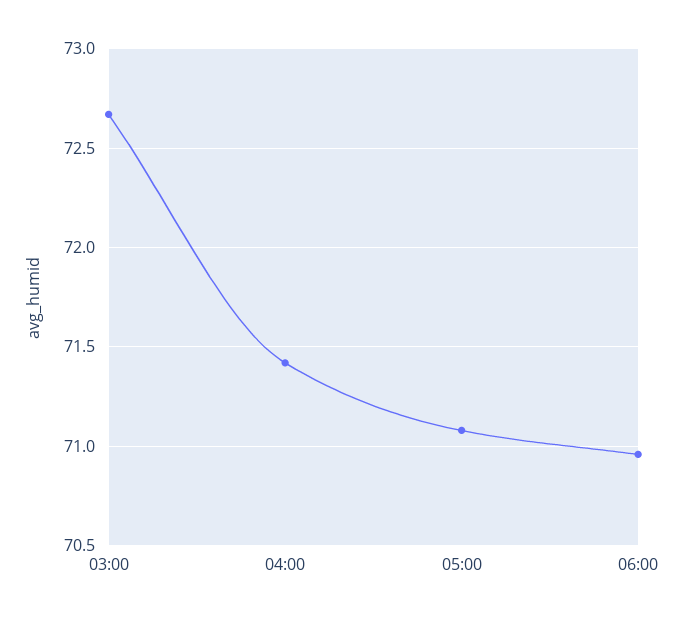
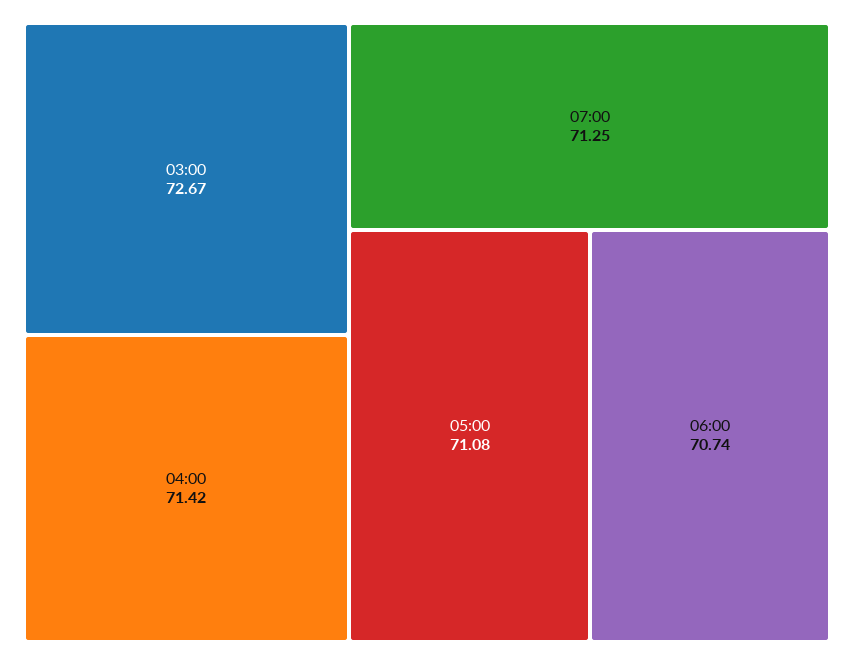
06:00: 70.95 -> 70.74
07:00: none -> 71.25

